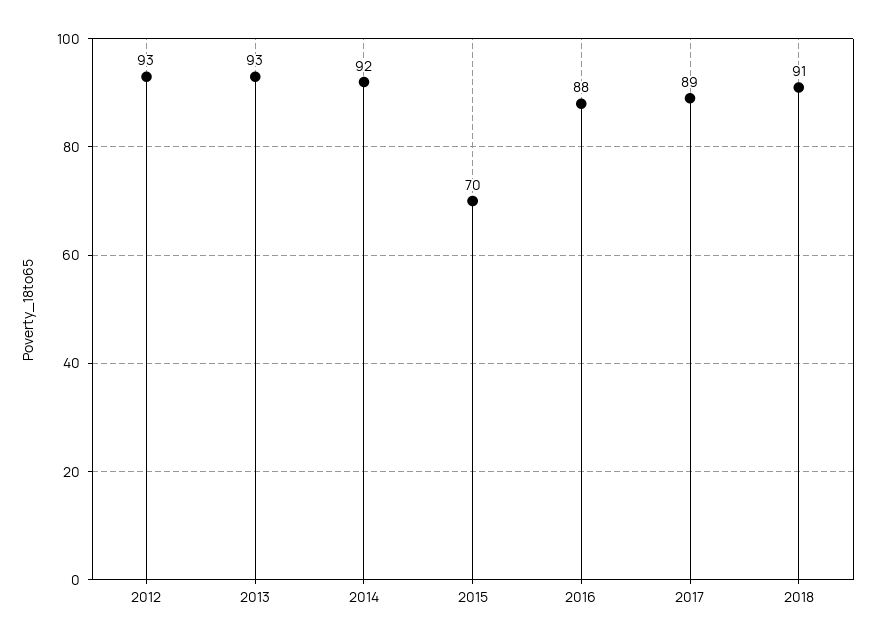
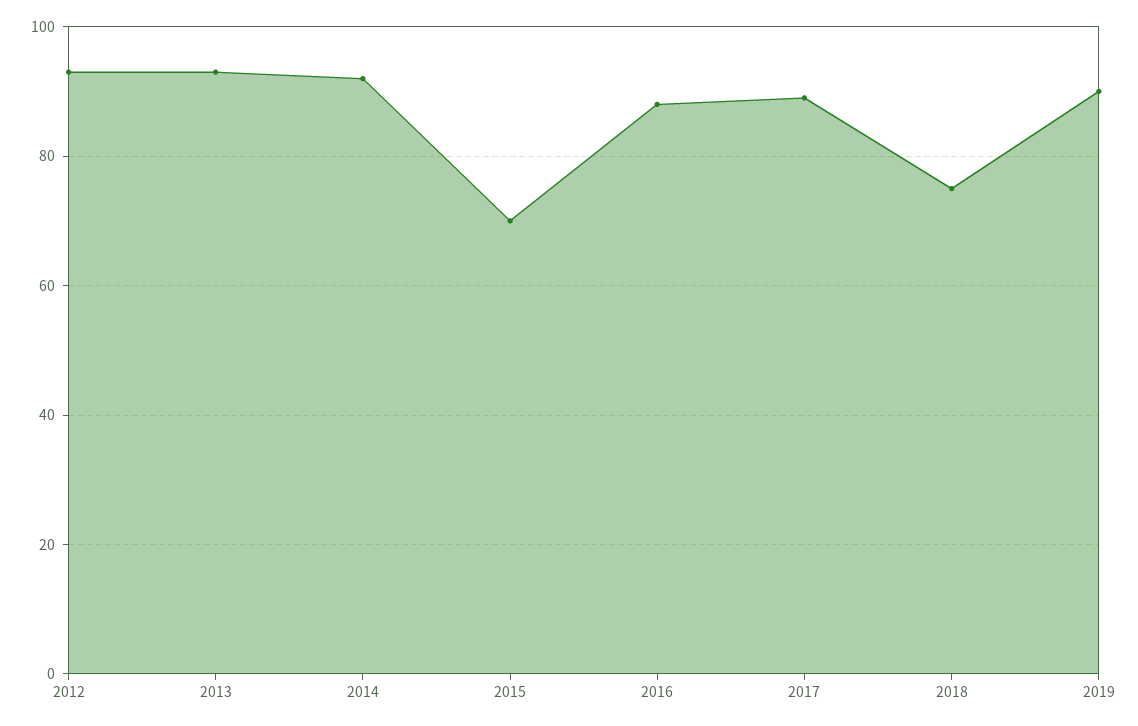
2018: 91 -> 75
2019: none -> 90

